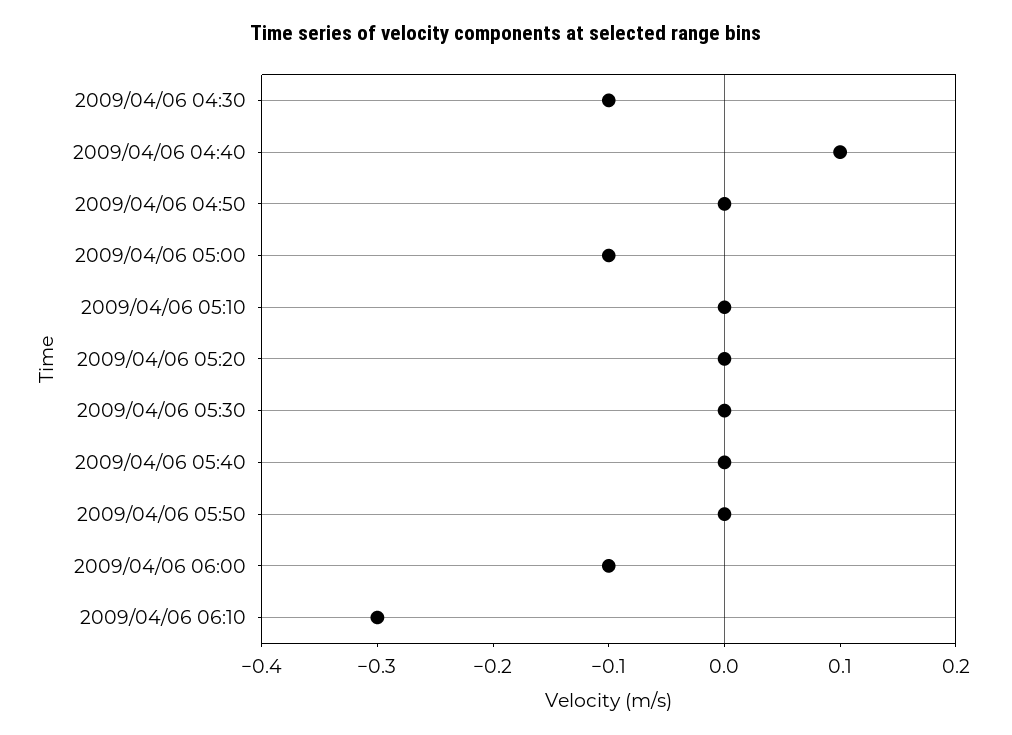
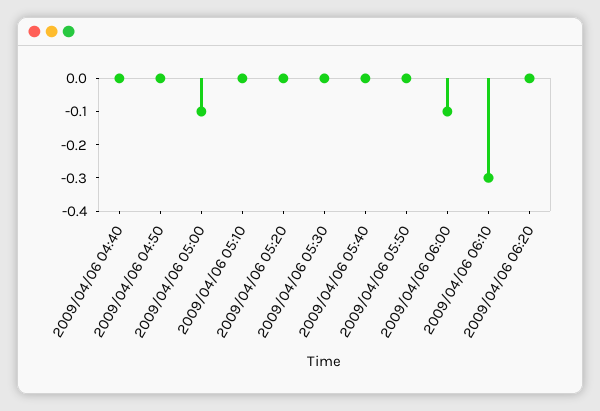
2009/04/06 04:30: -0.1 -> none
2009/04/06 04:40: 0.1 -> 0
2009/04/06 06:20: none -> 0

